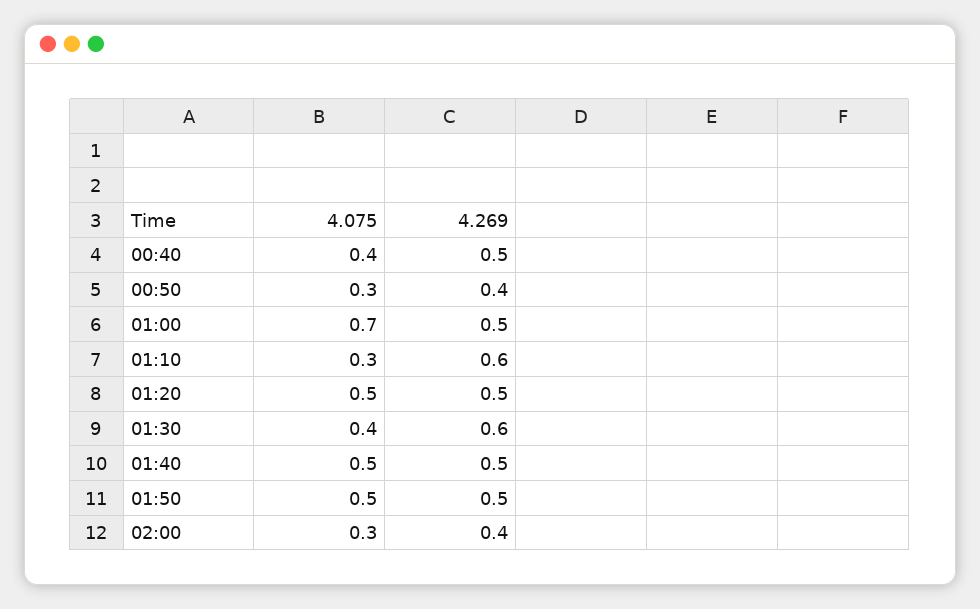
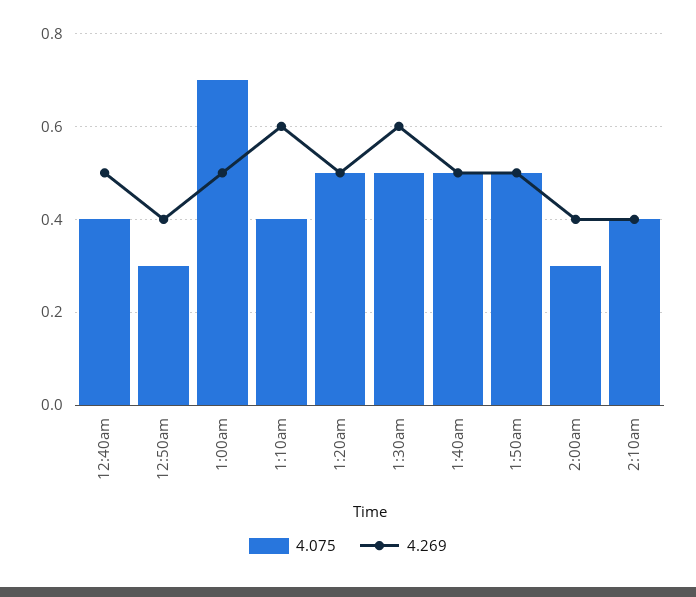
4.075, 01:10: 0.3 -> 0.4
4.075, 01:30: 0.4 -> 0.5
4.075, 2:10am: none -> 0.4
4.269, 2:10am: none -> 0.4

